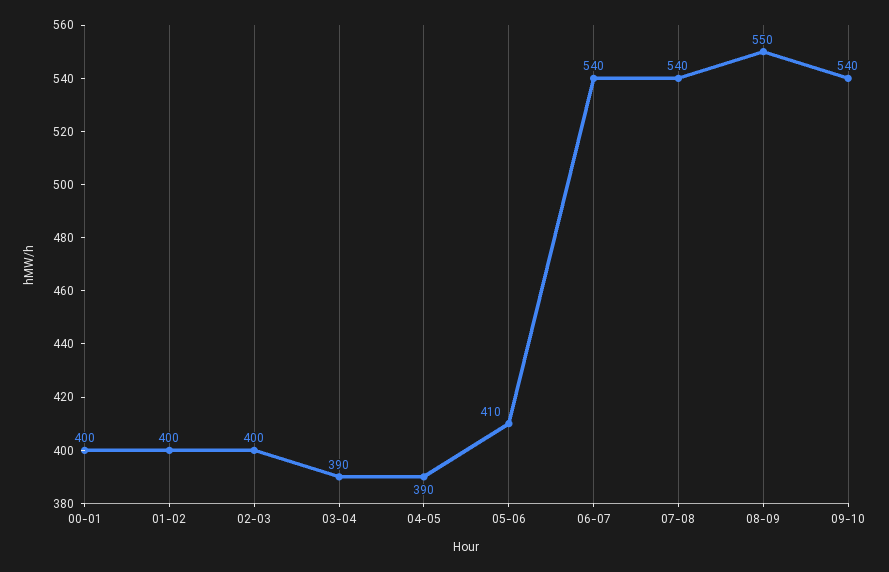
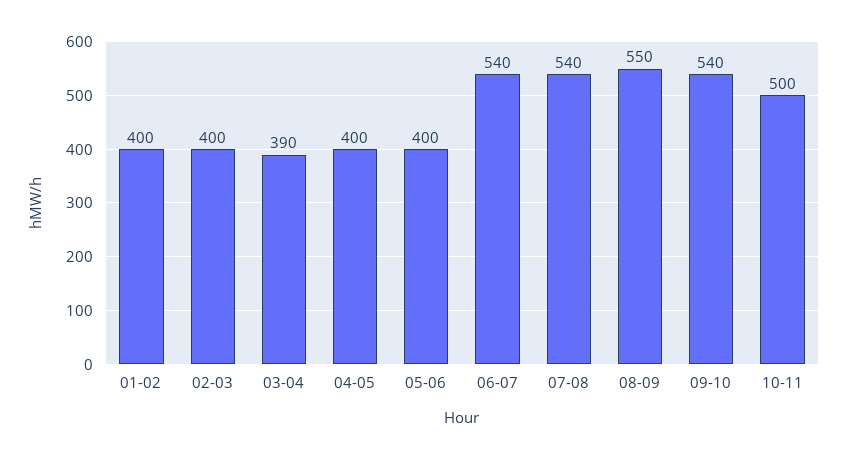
00-01: 400 -> none
04-05: 390 -> 400
05-06: 410 -> 400
10-11: none -> 500

